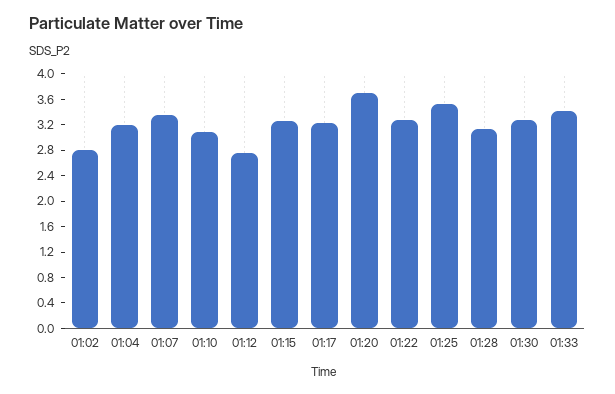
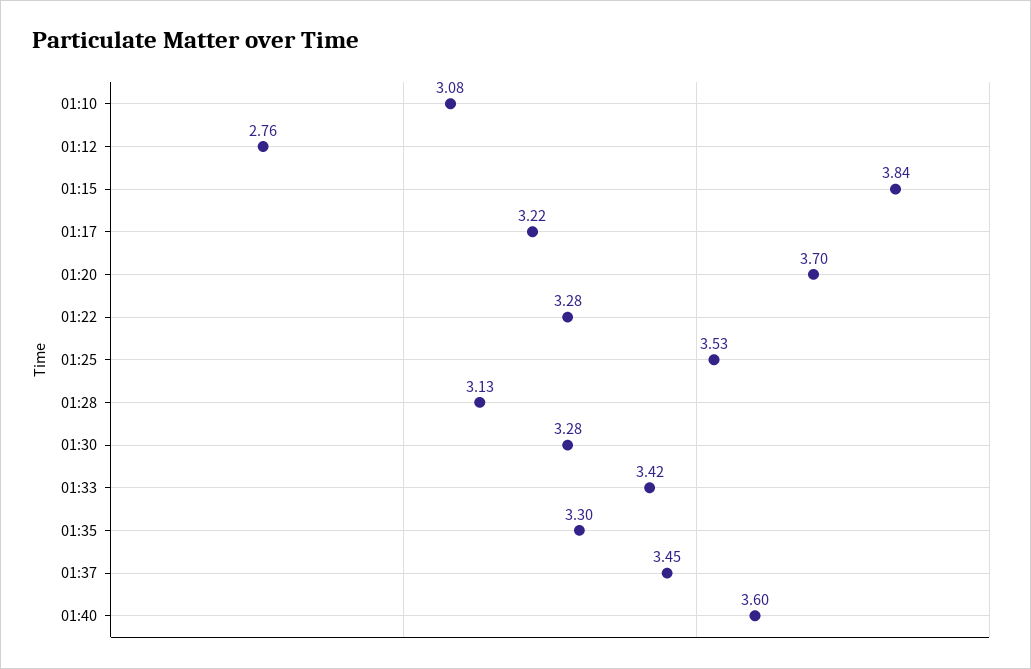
01:02: 2.8 -> none
01:04: 3.2 -> none
01:07: 3.4 -> none
01:15: 3.2 -> 3.84
01:35: none -> 3.3
01:37: none -> 3.45
01:40: none -> 3.6

